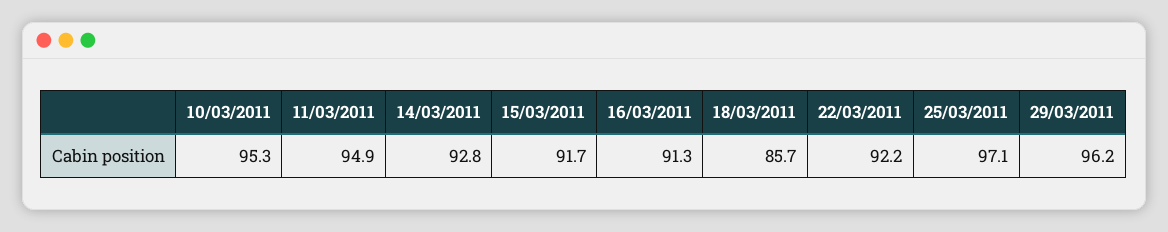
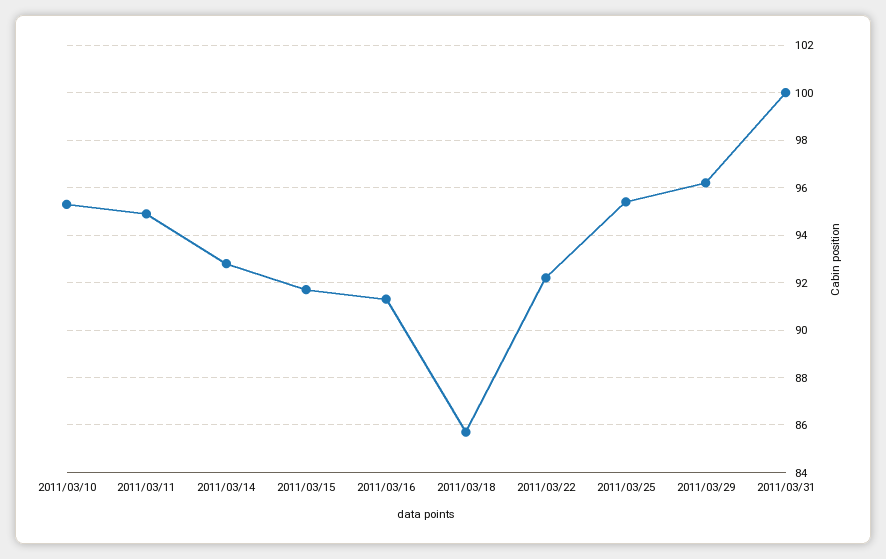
25/03/2011: 97.1 -> 95.5
2011/03/31: none -> 100

